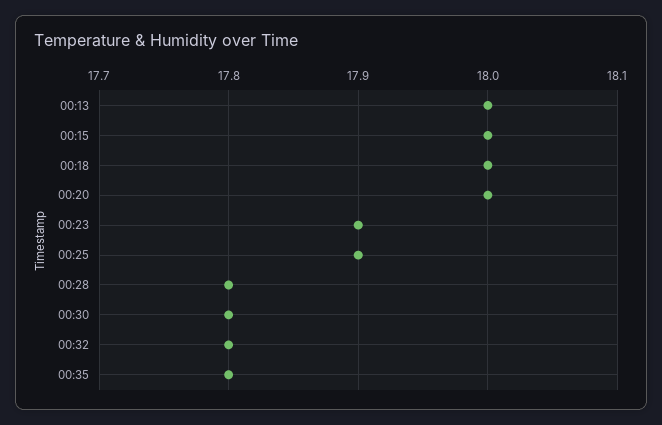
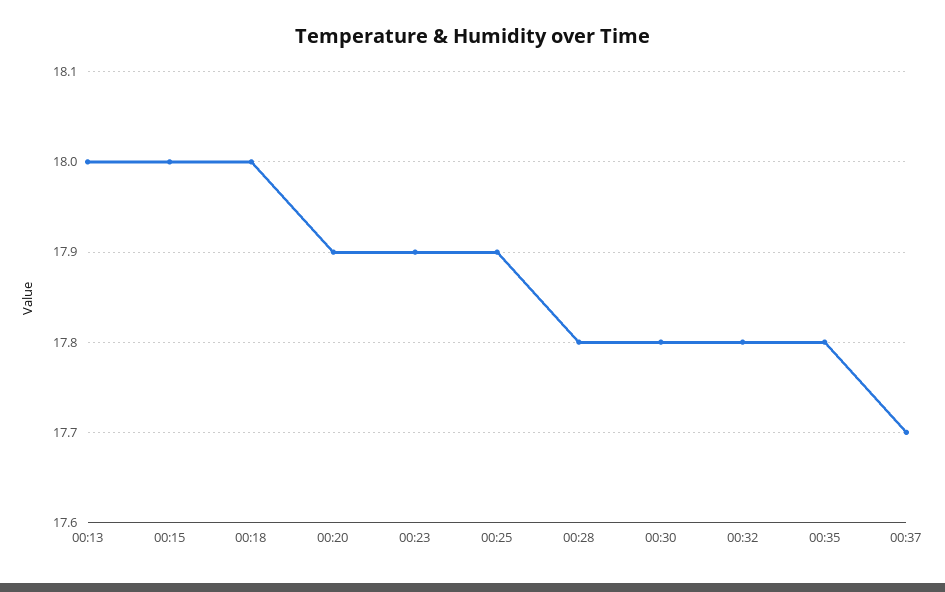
00:20: 18 -> 17.9
00:37: none -> 17.7

